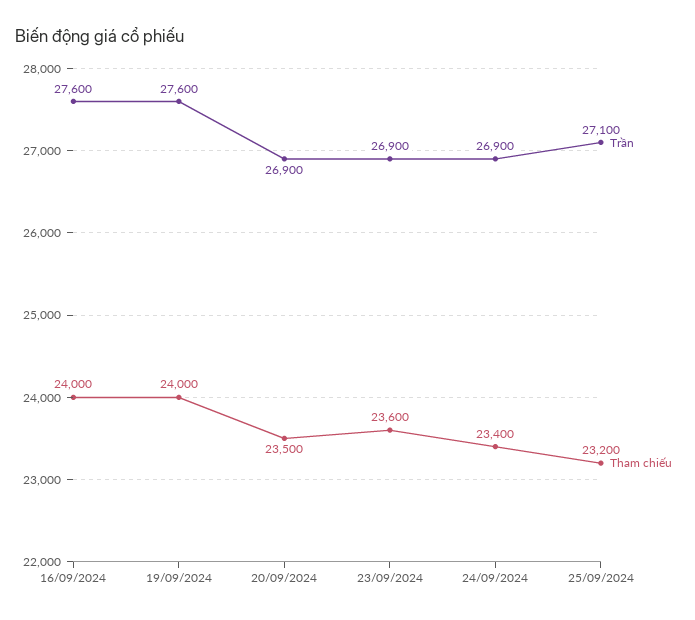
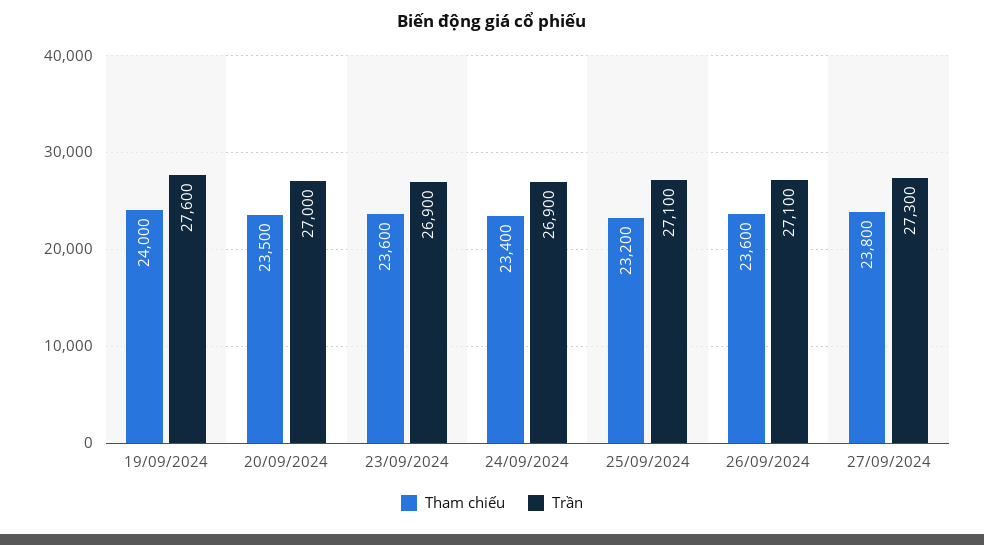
Trần, 16/09/2024: 27600 -> none
Tham chiếu, 16/09/2024: 24000 -> none
Trần, 20/09/2024: 26900 -> 27000
Tham chiếu, 26/09/2024: none -> 23600
Trần, 26/09/2024: none -> 27100
Tham chiếu, 27/09/2024: none -> 23800
Trần, 27/09/2024: none -> 27300

